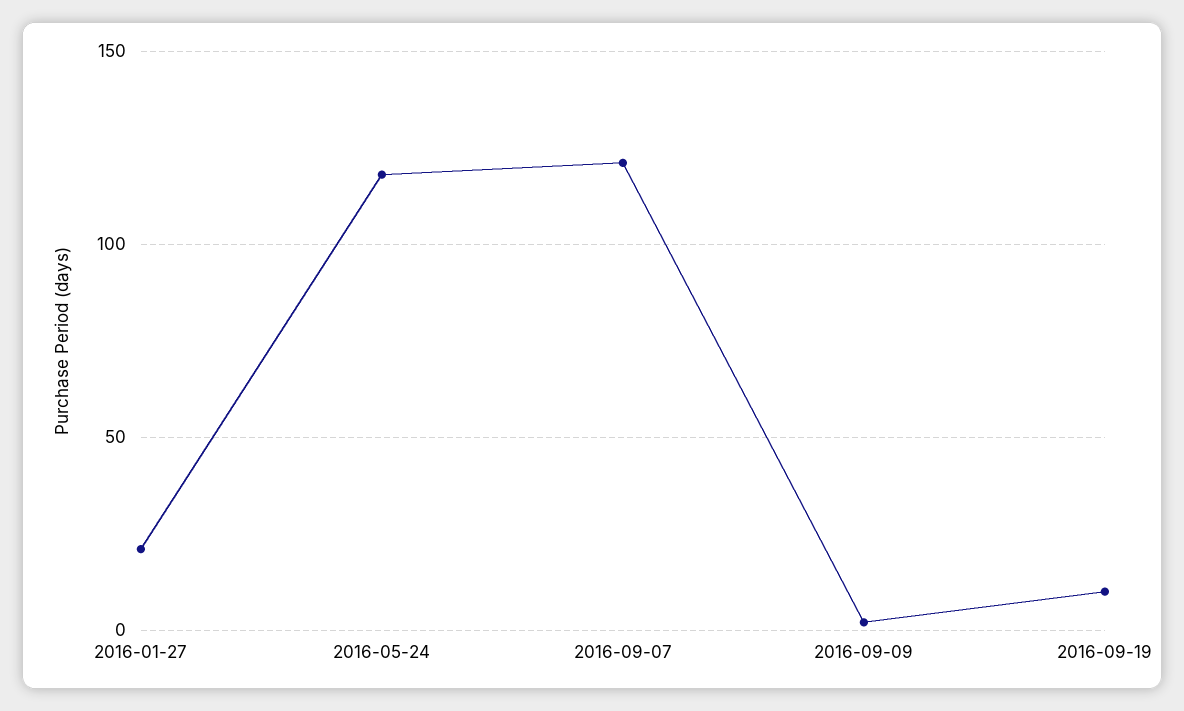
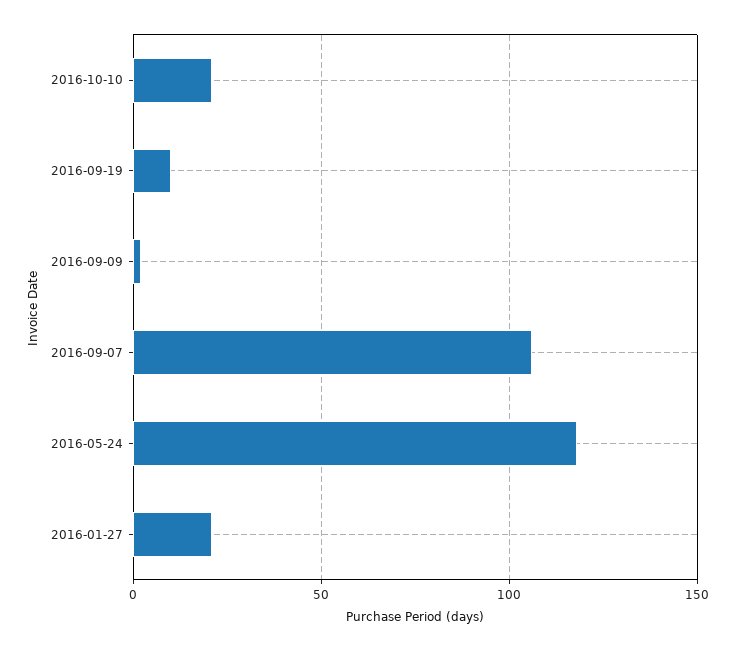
2016-09-07: 120 -> 105
2016-10-10: none -> 20

